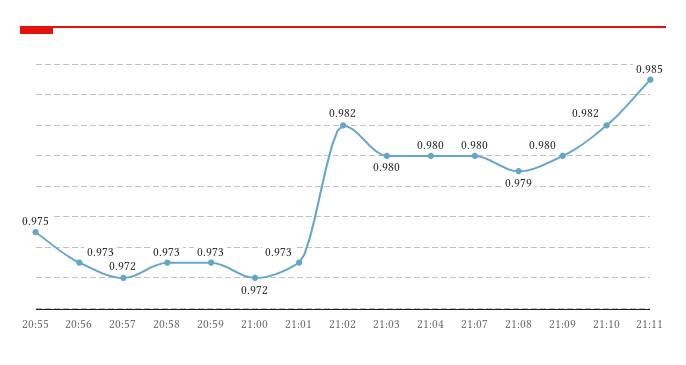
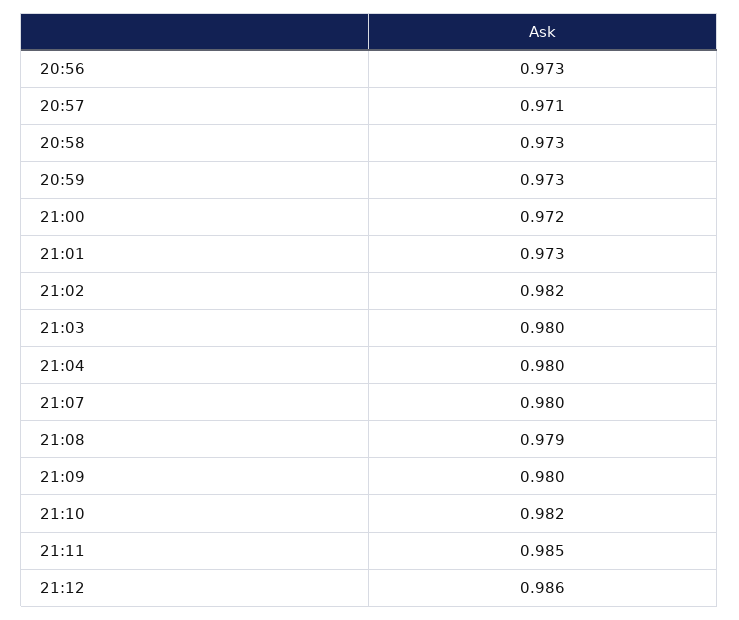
20:55: 0.975 -> none
20:57: 0.972 -> 0.971
21:12: none -> 0.986

